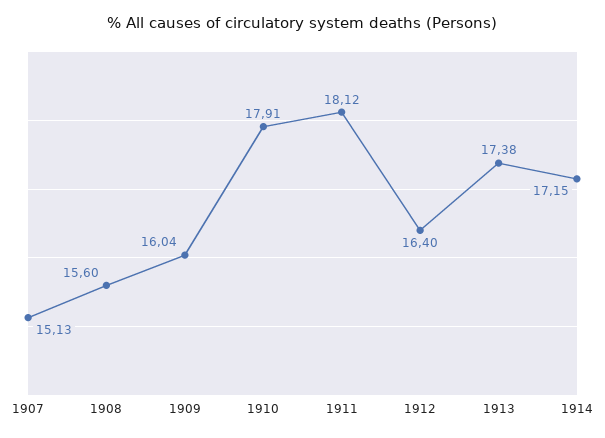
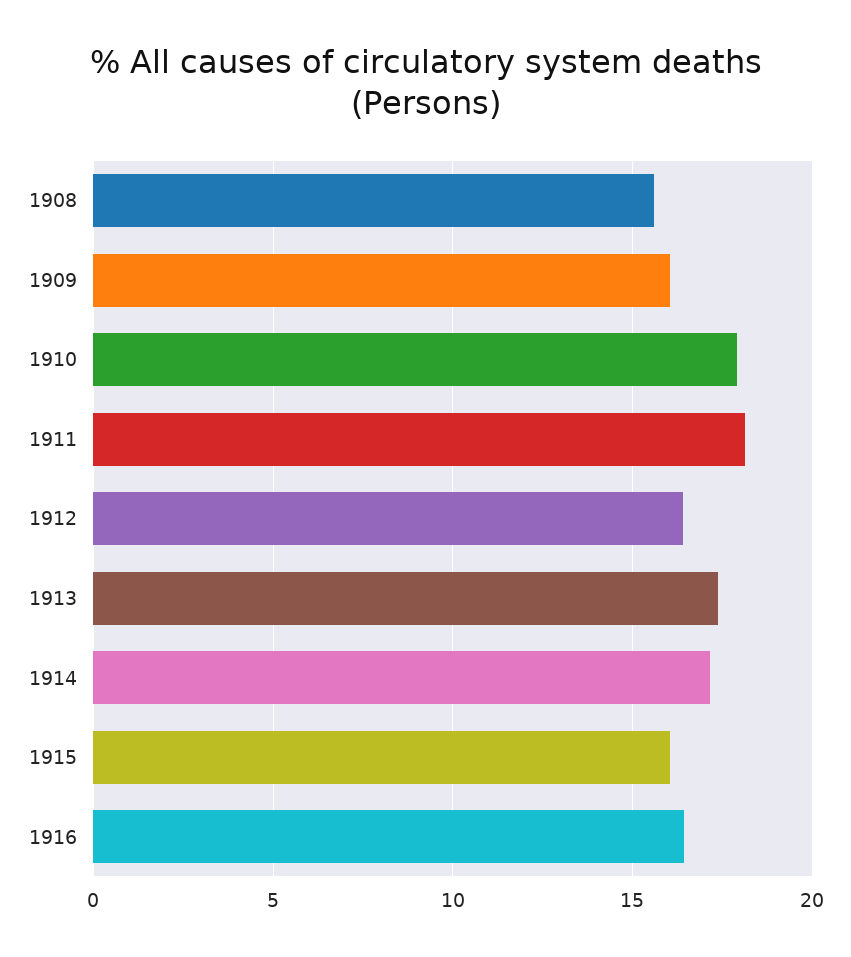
1907: 15.13 -> none
1915: none -> 16
1916: none -> 16.5

